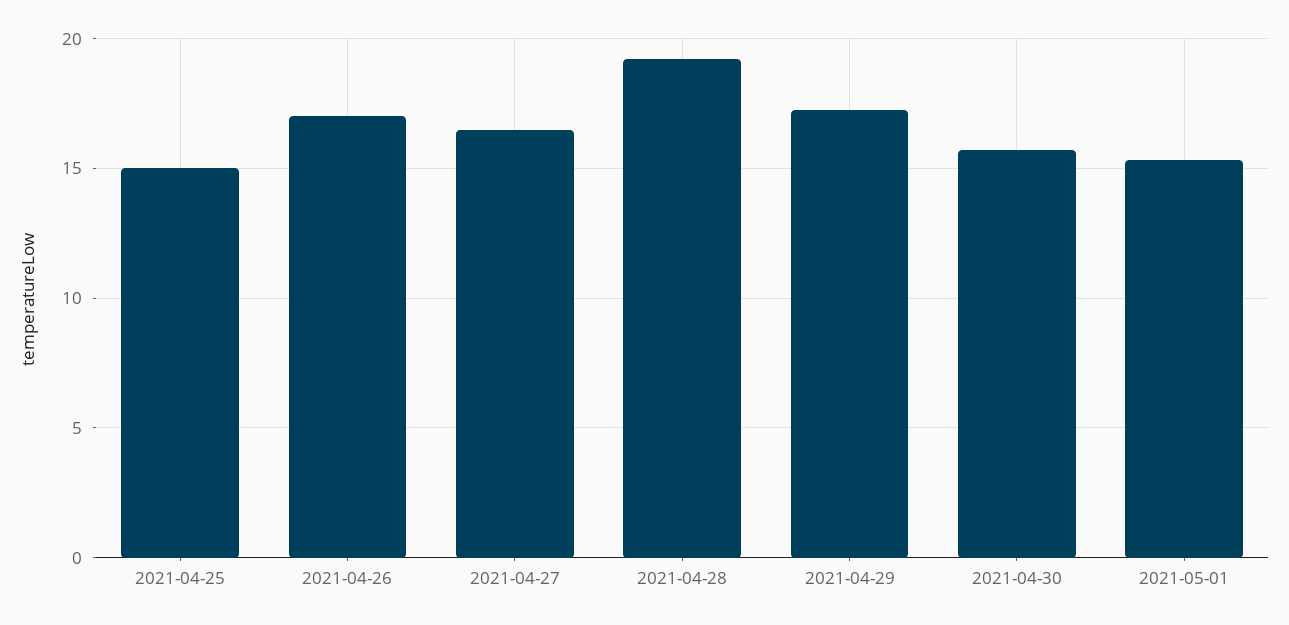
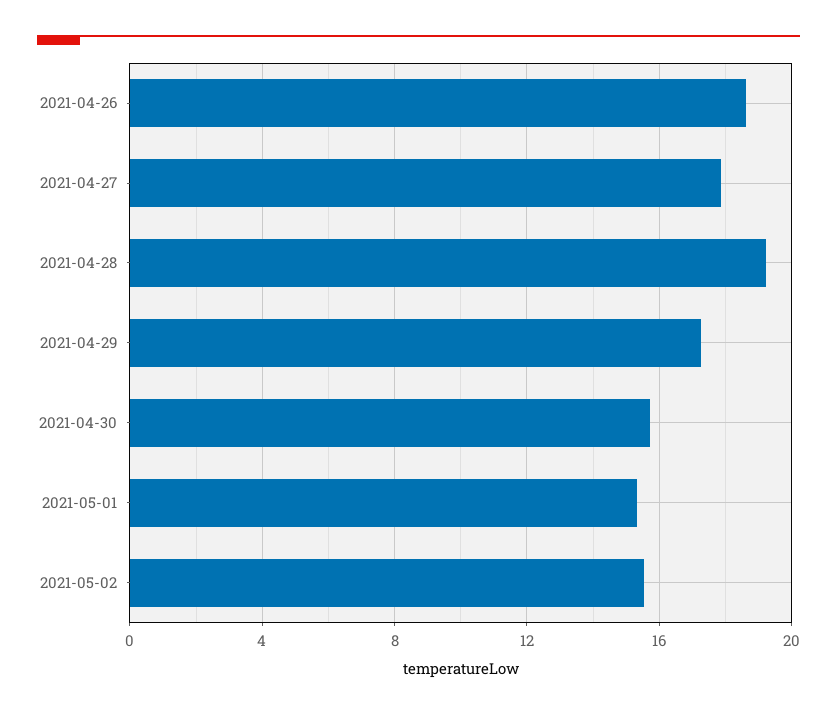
2021-04-25: 15 -> none
2021-04-26: 17 -> 18.5
2021-04-27: 16.5 -> 18
2021-05-02: none -> 15.5

